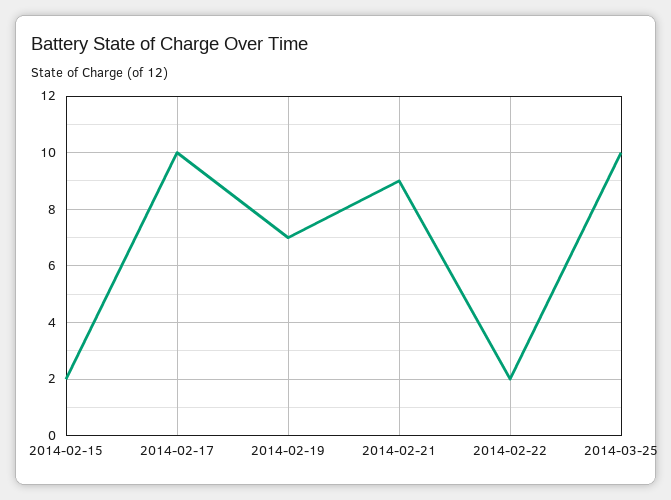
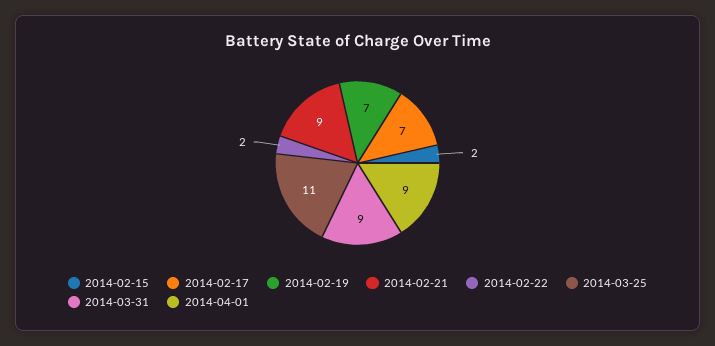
2014-02-17: 10 -> 7
2014-03-25: 10 -> 11
2014-03-31: none -> 9
2014-04-01: none -> 9

